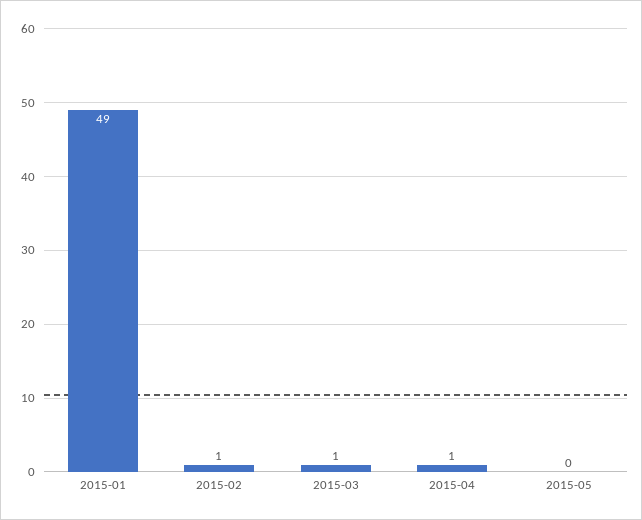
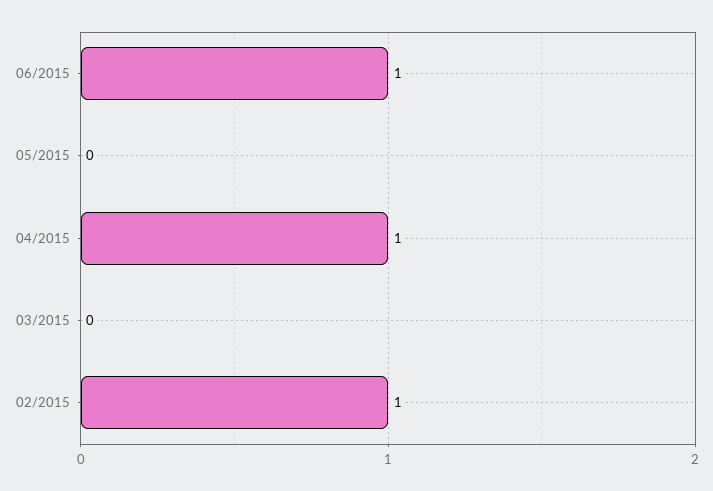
2015-01: 49 -> none
2015-03: 1 -> 0
06/2015: none -> 1

